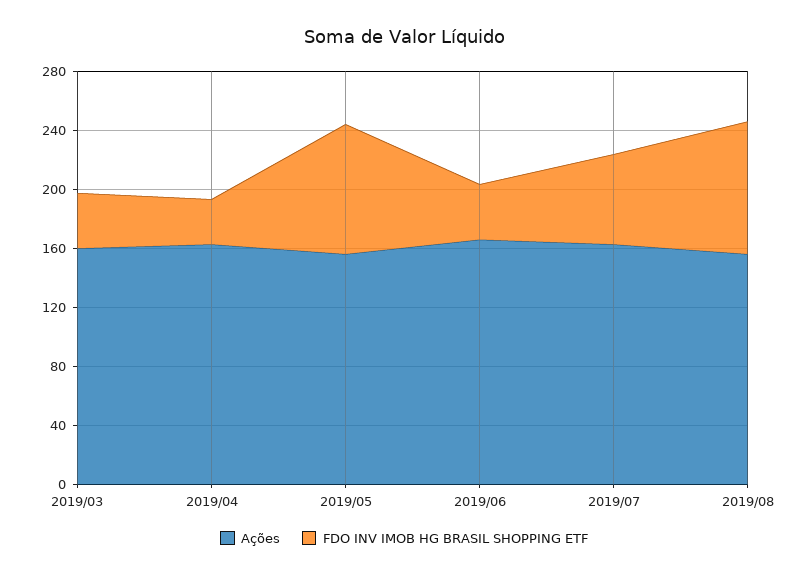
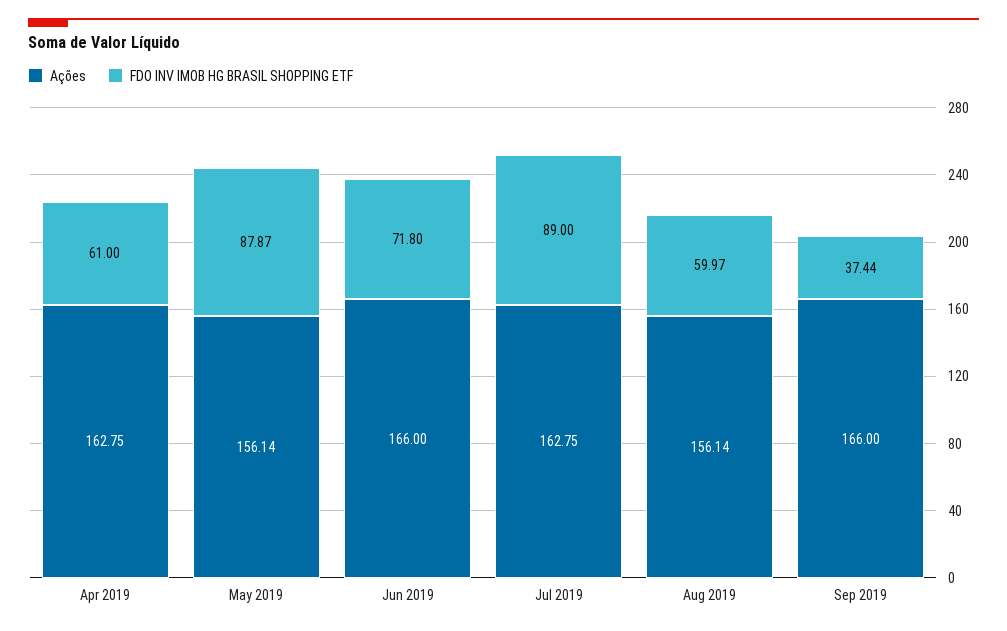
Ações, 2019/03: 160 -> none
FDO INV IMOB HG BRASIL SHOPPING ETF, 2019/03: 40 -> none
FDO INV IMOB HG BRASIL SHOPPING ETF, 2019/04: 30 -> 61
FDO INV IMOB HG BRASIL SHOPPING ETF, 2019/06: 40 -> 71.8
FDO INV IMOB HG BRASIL SHOPPING ETF, 2019/07: 60 -> 89
FDO INV IMOB HG BRASIL SHOPPING ETF, 2019/08: 90 -> 59.97
Ações, Sep 2019: none -> 166
FDO INV IMOB HG BRASIL SHOPPING ETF, Sep 2019: none -> 37.44

